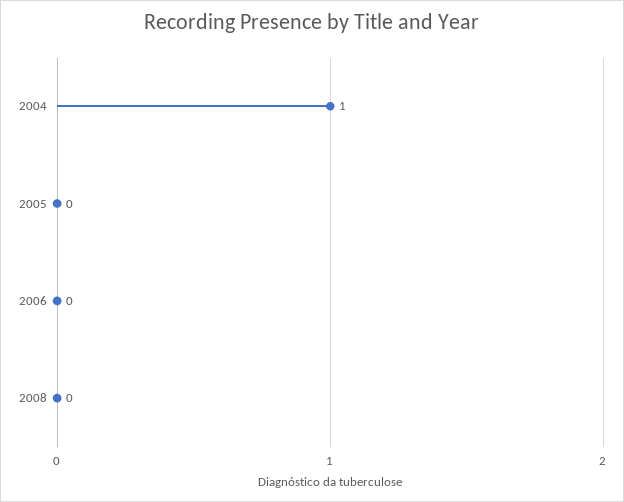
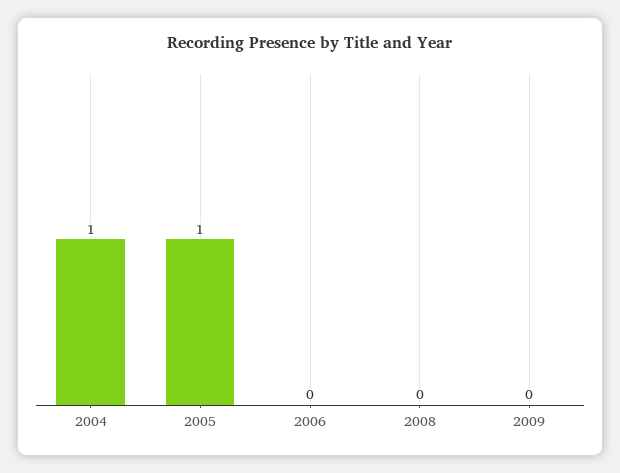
2005: 0 -> 1
2009: none -> 0

